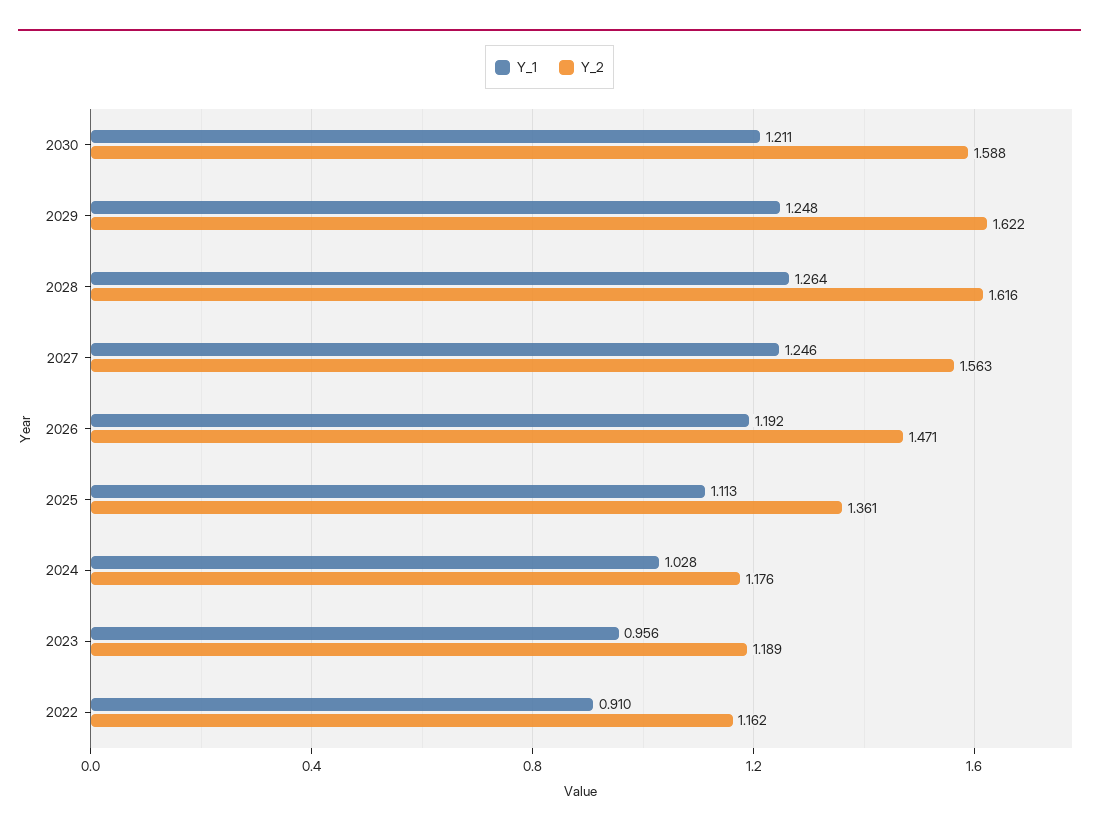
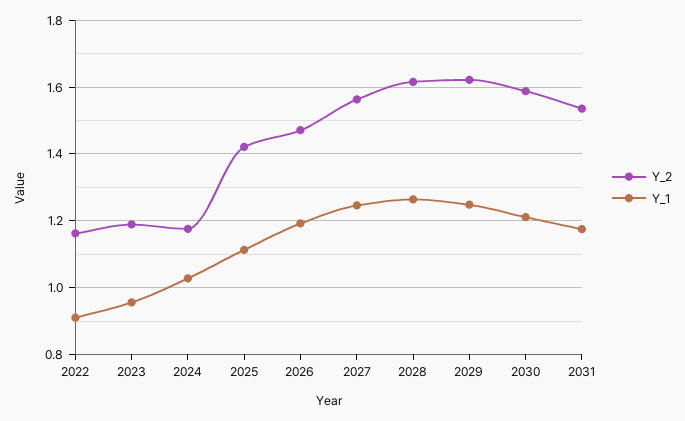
Y_2, 2025: 1.361 -> 1.42
Y_2, 2031: none -> 1.54
Y_1, 2031: none -> 1.18

